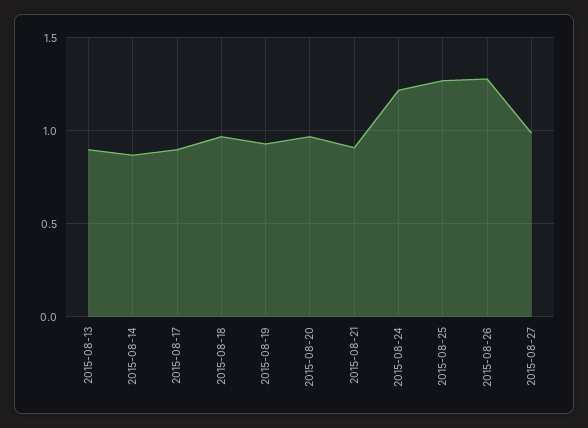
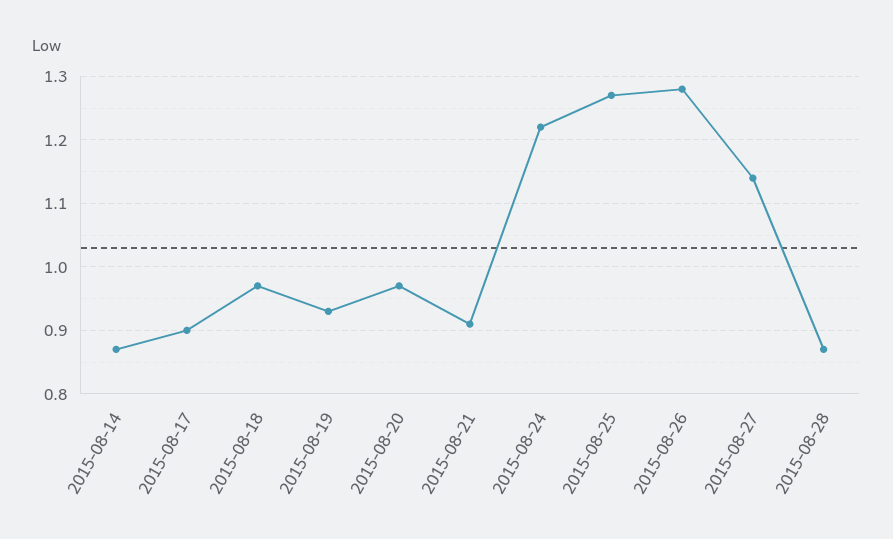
2015-08-13: 0.9 -> none
2015-08-27: 1 -> 1.14
2015-08-28: none -> 0.87

